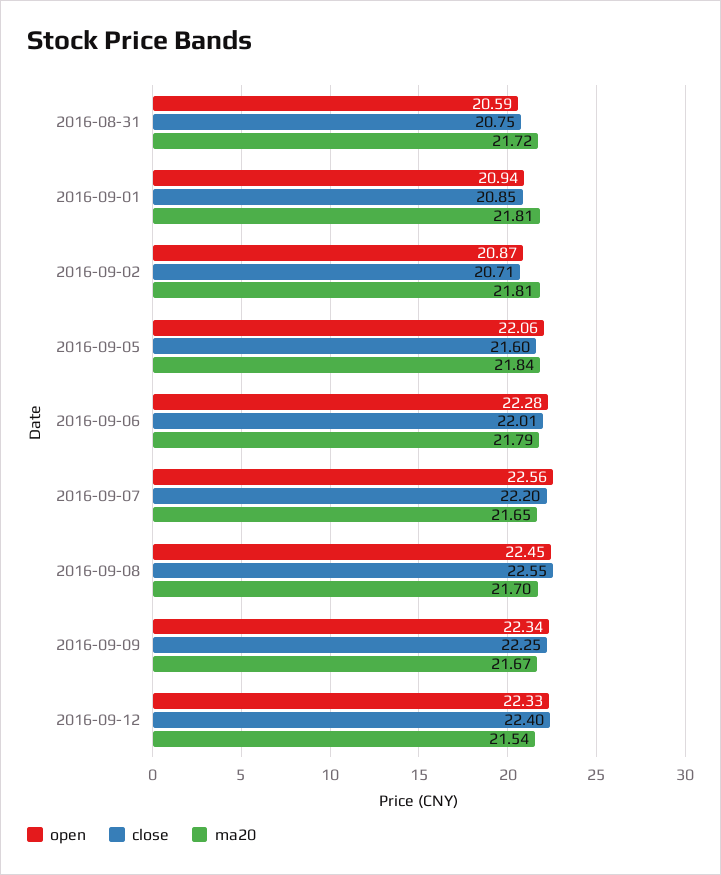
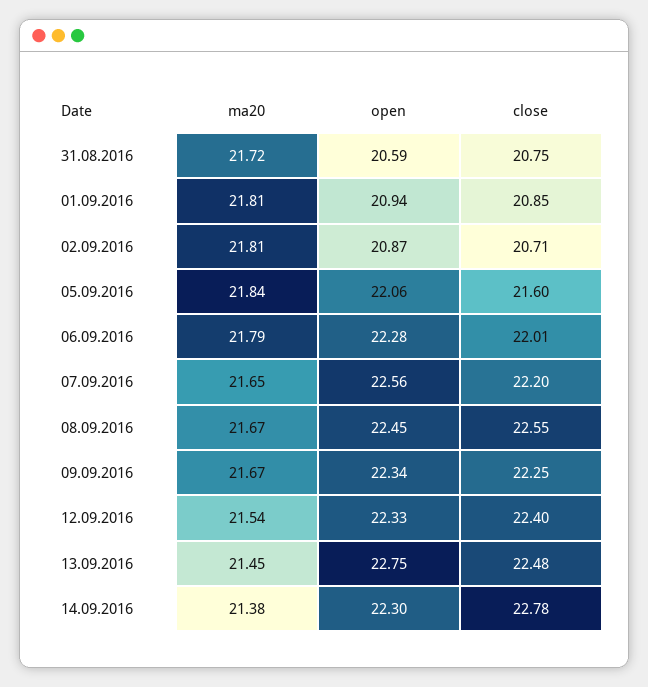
ma20, 2016-09-08: 21.7 -> 21.67
ma20, 13.09.2016: none -> 21.45
open, 13.09.2016: none -> 22.75
close, 13.09.2016: none -> 22.48
ma20, 14.09.2016: none -> 21.38
open, 14.09.2016: none -> 22.3
close, 14.09.2016: none -> 22.78

